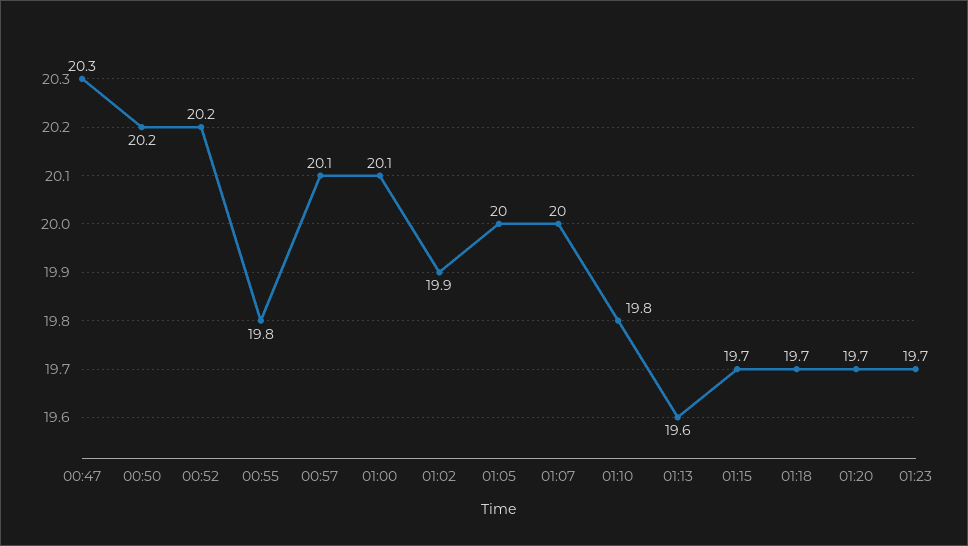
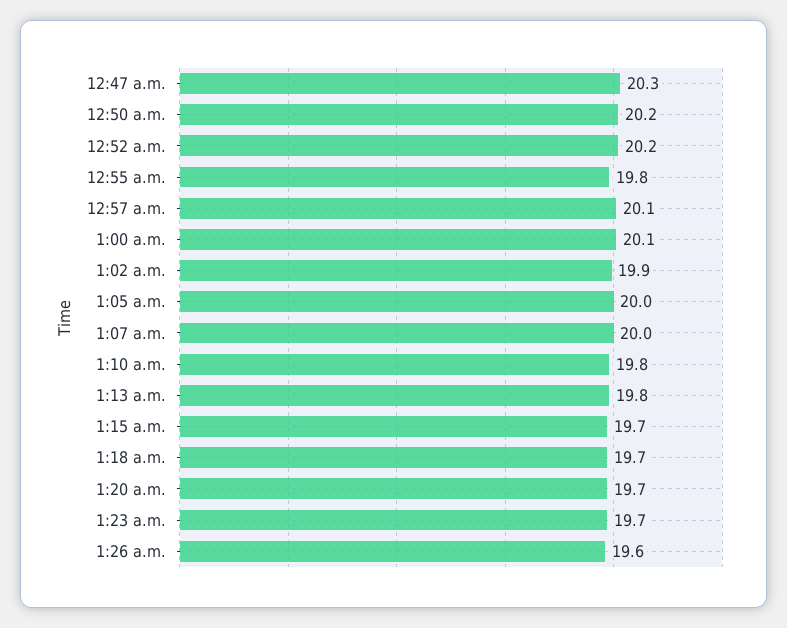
01:13: 19.6 -> 19.8
1:26 a.m.: none -> 19.6

